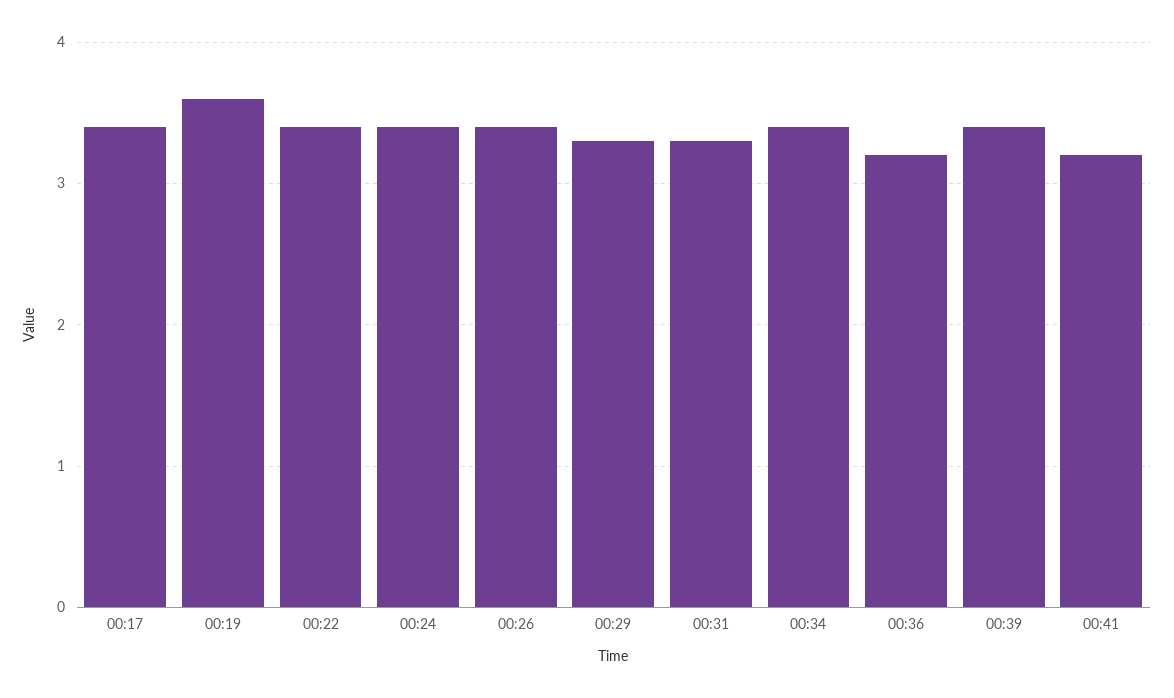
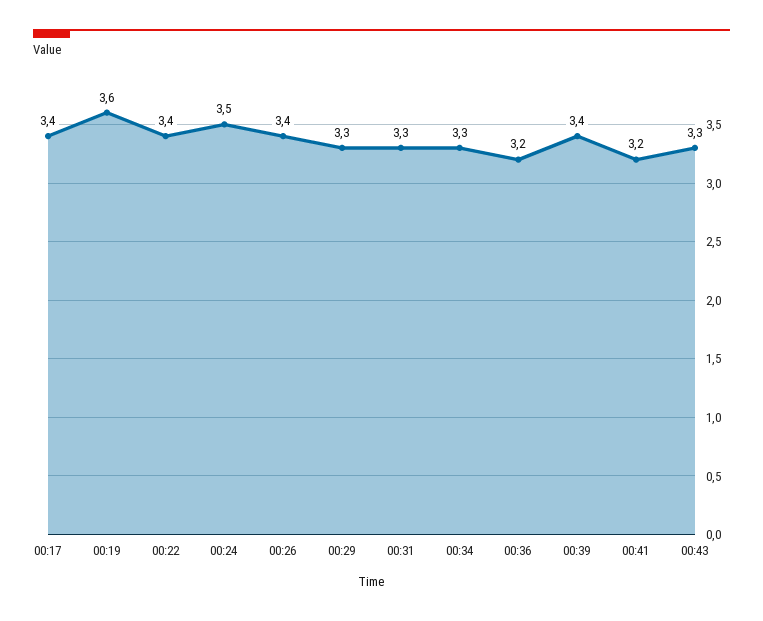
00:24: 3.4 -> 3.5
00:34: 3.4 -> 3.3
00:43: none -> 3.3

